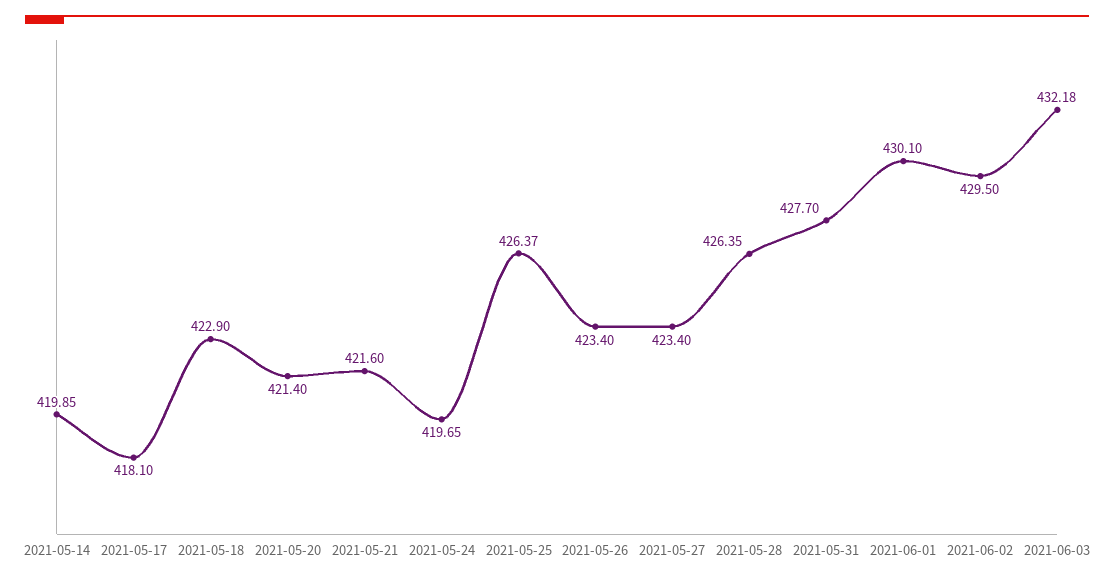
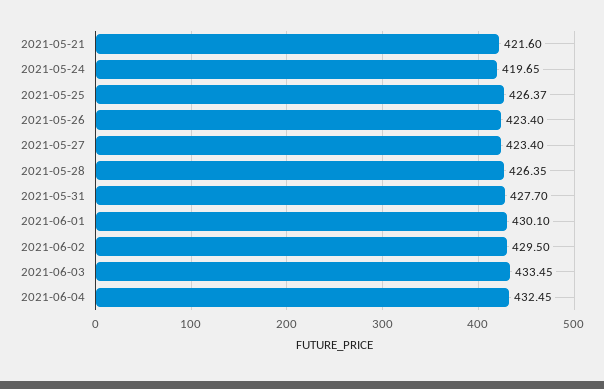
2021-05-14: 419.85 -> none
2021-05-17: 418.1 -> none
2021-05-18: 422.9 -> none
2021-05-20: 421.4 -> none
2021-06-03: 432.18 -> 433.45
2021-06-04: none -> 432.45

